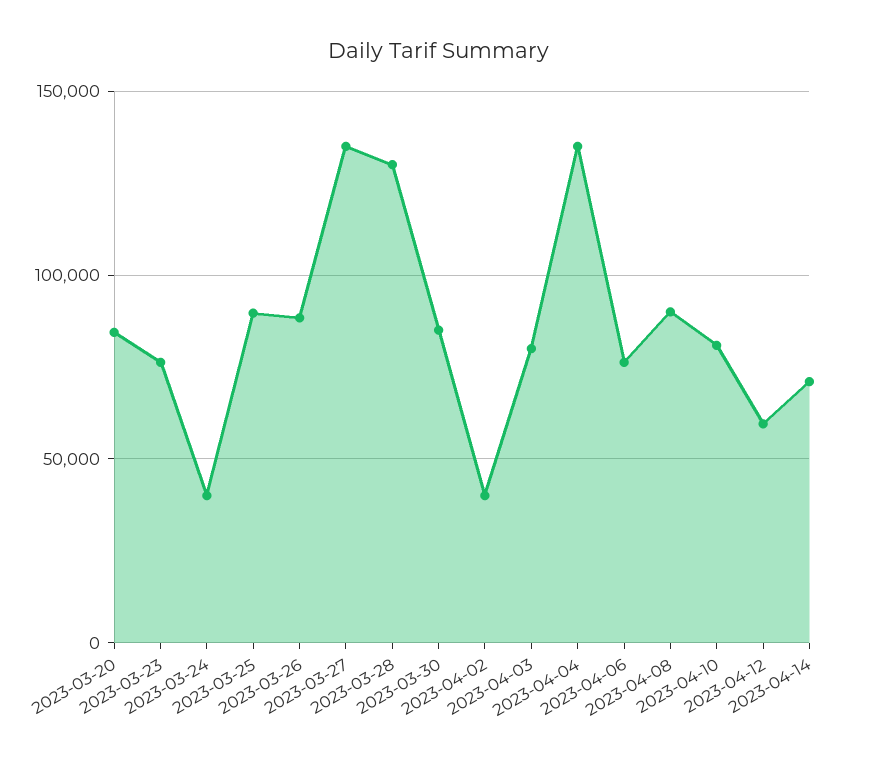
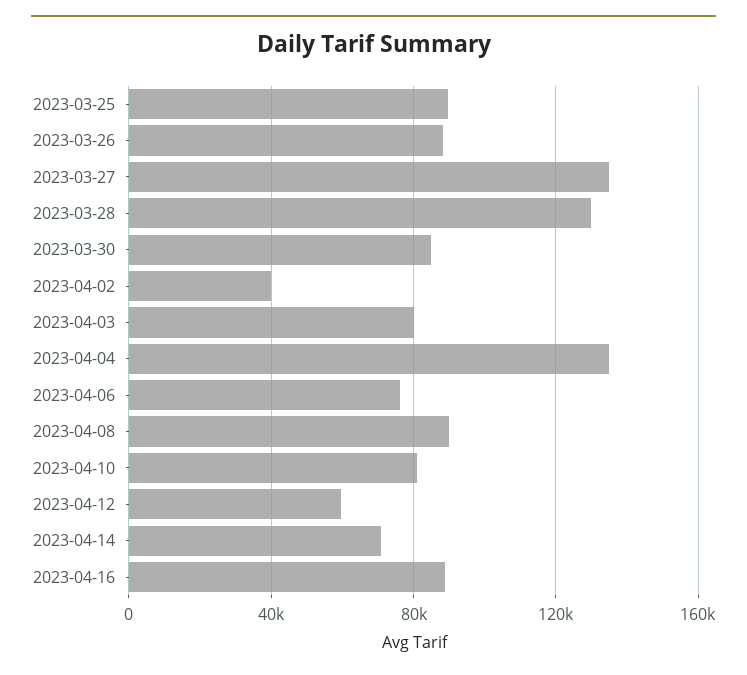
2023-03-20: 85000 -> none
2023-03-23: 75000 -> none
2023-03-24: 40000 -> none
2023-04-16: none -> 90000

